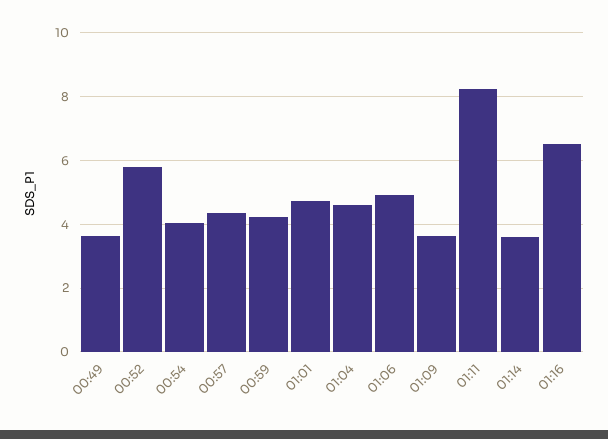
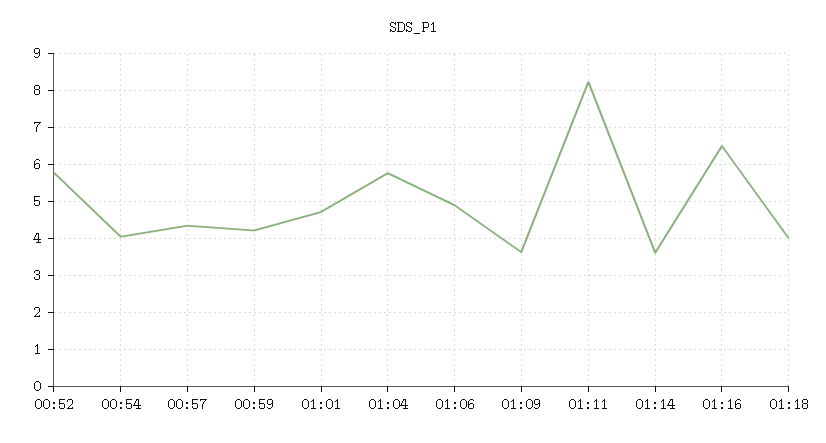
00:49: 3.6 -> none
01:04: 4.6 -> 5.8
01:18: none -> 4

